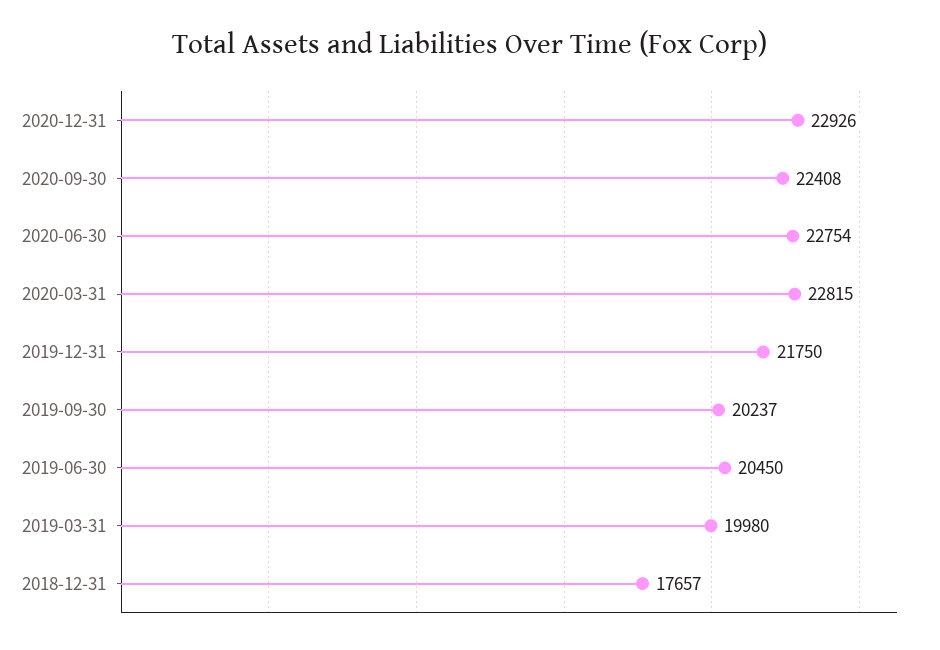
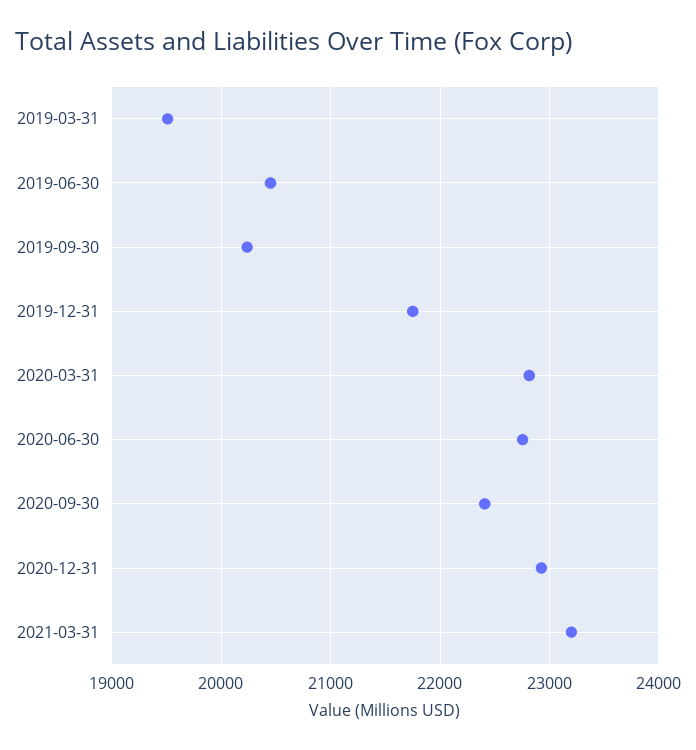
2019-03-31: 19980 -> 19500
2018-12-31: 17657 -> none
2021-03-31: none -> 23200

